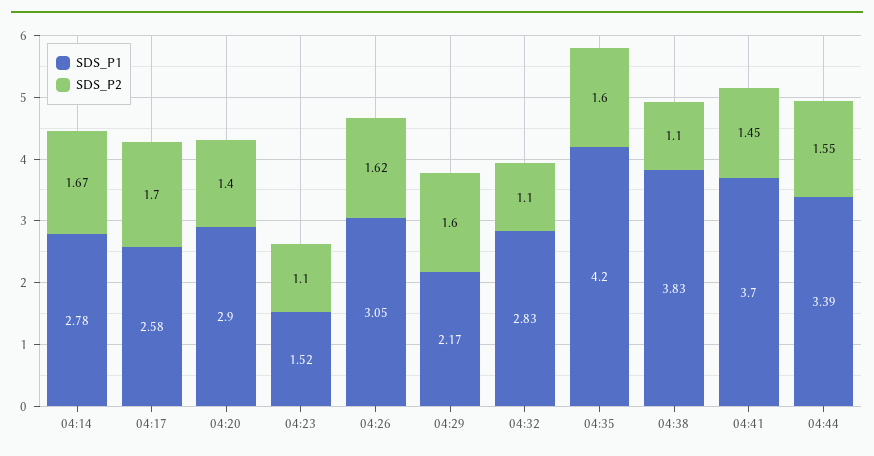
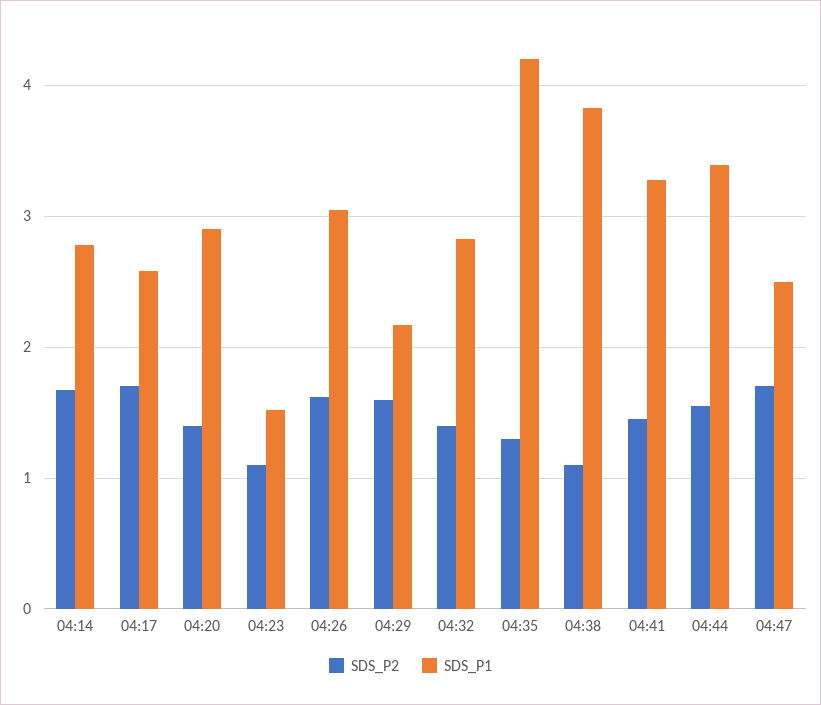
SDS_P2, 04:32: 1.1 -> 1.4
SDS_P2, 04:35: 1.6 -> 1.3
SDS_P1, 04:41: 3.7 -> 3.3
SDS_P2, 04:47: none -> 1.7
SDS_P1, 04:47: none -> 2.5

